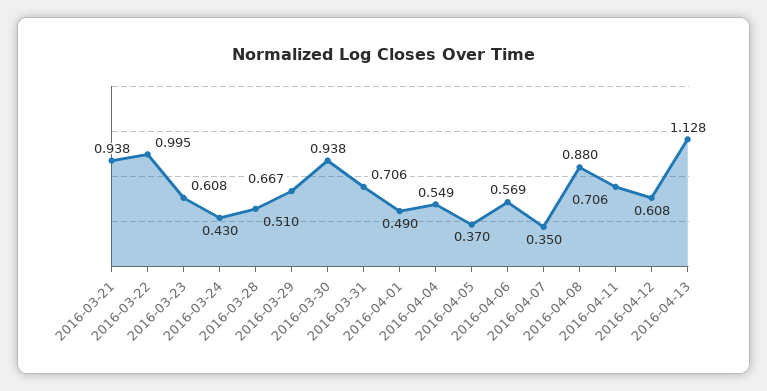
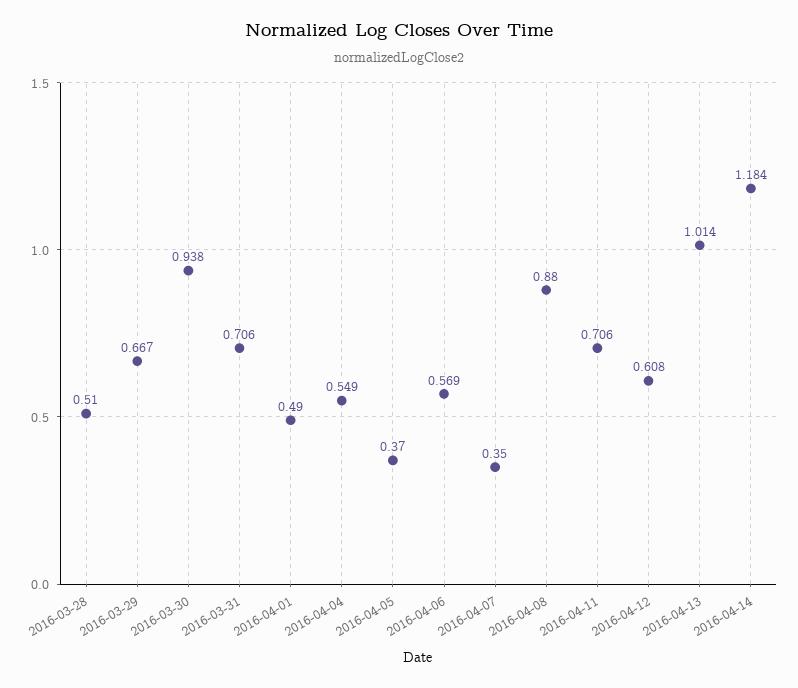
2016-03-21: 0.938 -> none
2016-03-22: 0.995 -> none
2016-03-23: 0.608 -> none
2016-03-24: 0.43 -> none
2016-04-13: 1.128 -> 1.014
2016-04-14: none -> 1.184

